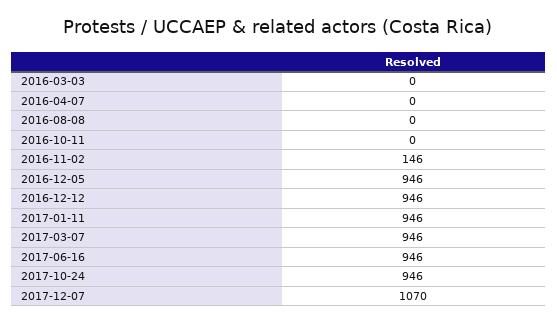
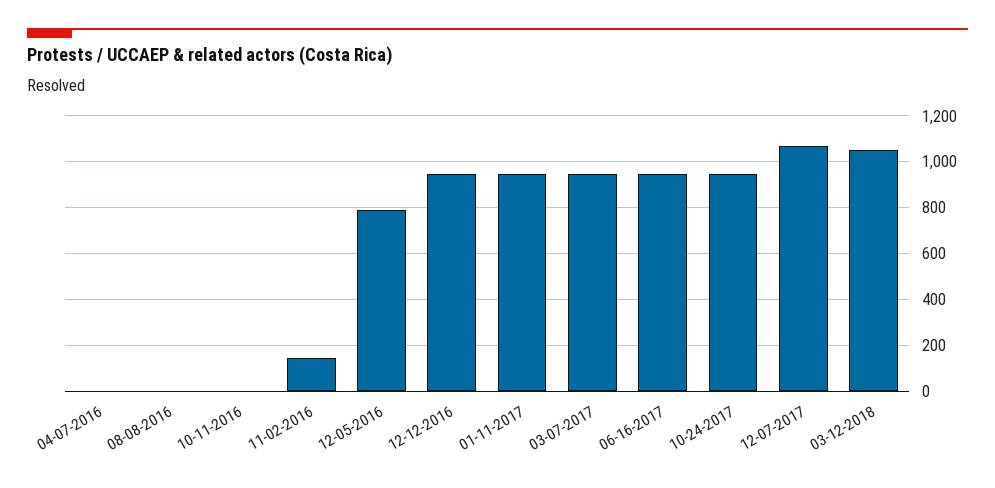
2016-03-03: 0 -> none
2016-12-05: 946 -> 800
03-12-2018: none -> 1050

